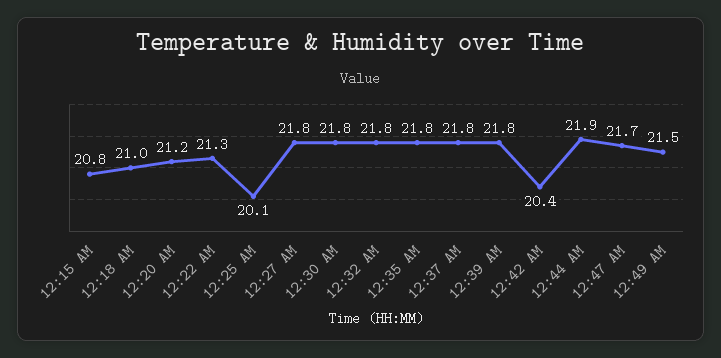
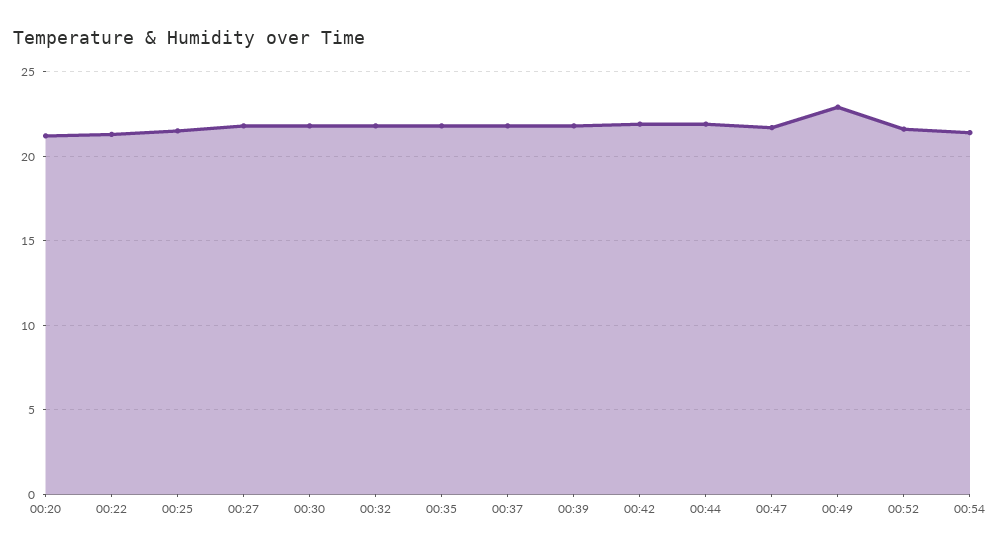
12:15 AM: 20.8 -> none
12:18 AM: 21 -> none
12:25 AM: 20.1 -> 21.5
12:42 AM: 20.4 -> 22
12:49 AM: 21.5 -> 23
00:52: none -> 21.5
00:54: none -> 21.5

